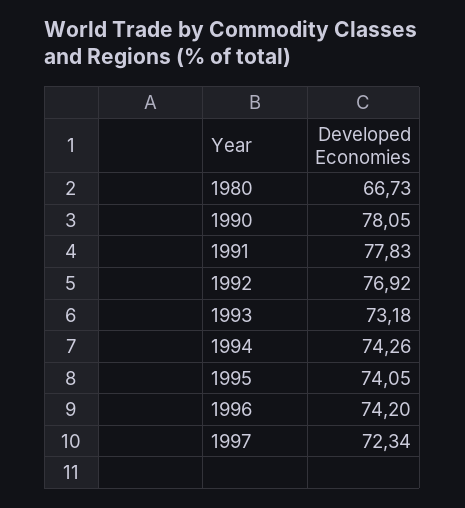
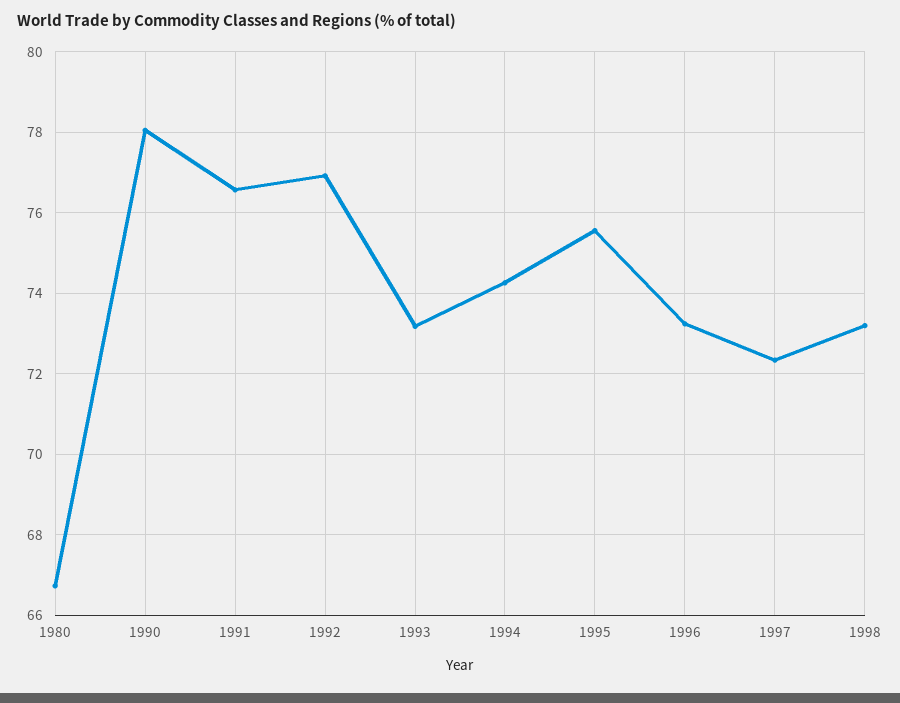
1991: 77.83 -> 76.6
1995: 74.05 -> 75.6
1996: 74.2 -> 73.2
1998: none -> 73.2

